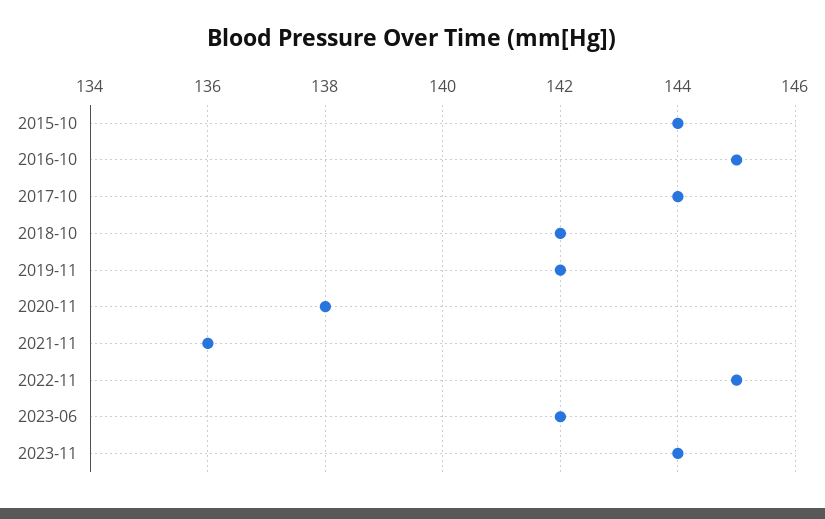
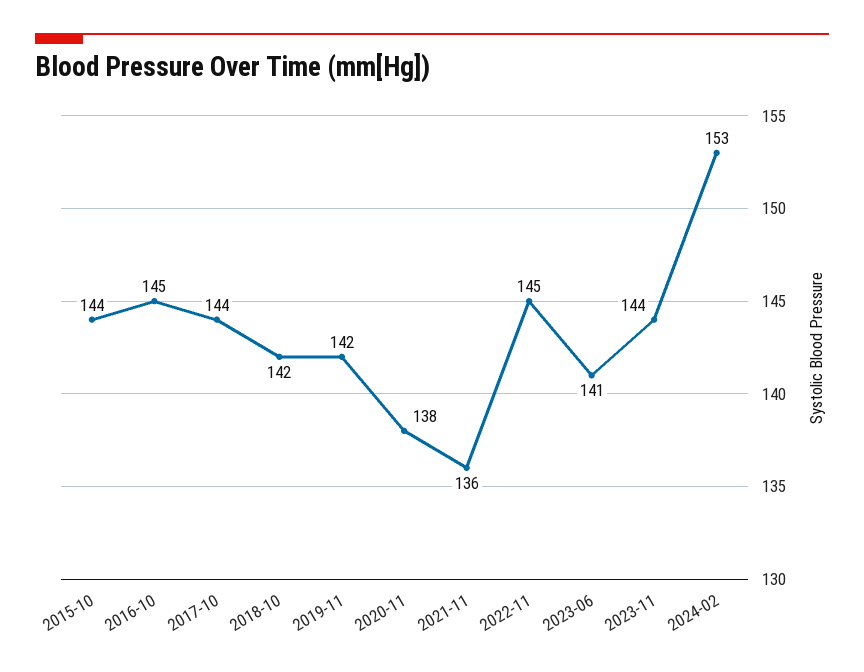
2023-06: 142 -> 141
2024-02: none -> 153

